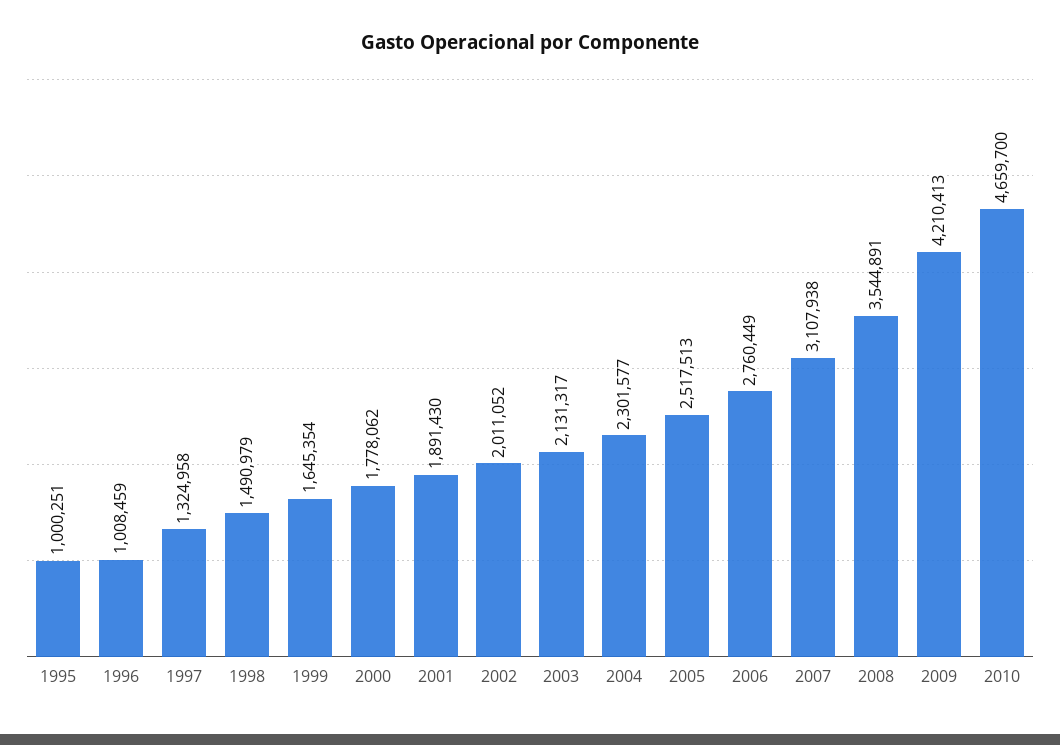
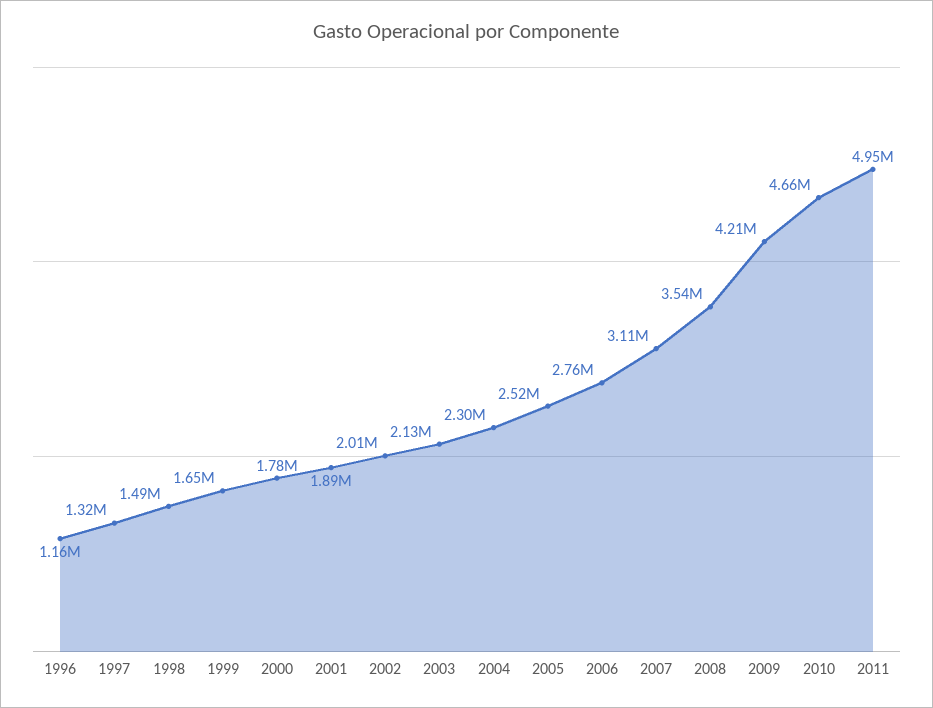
1995: 1000251 -> none
1996: 1008459 -> 1160000
2011: none -> 4950000

